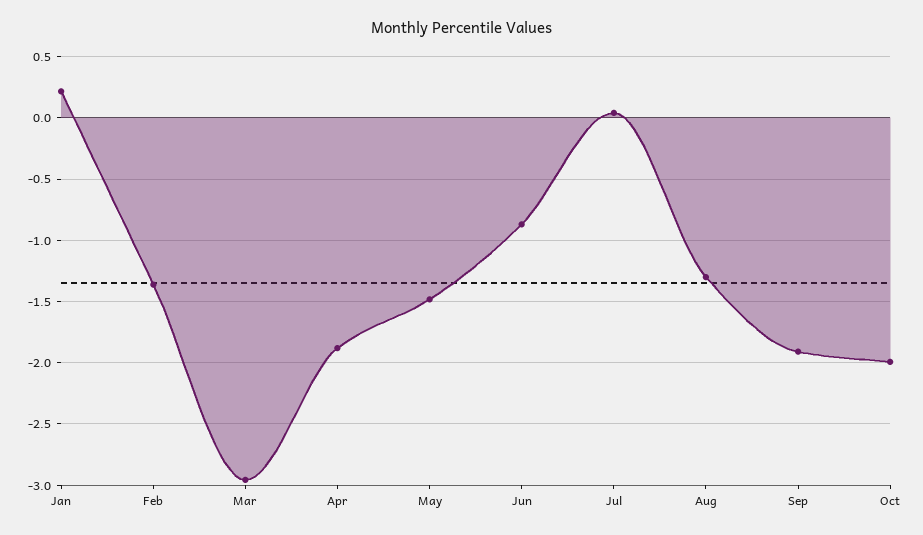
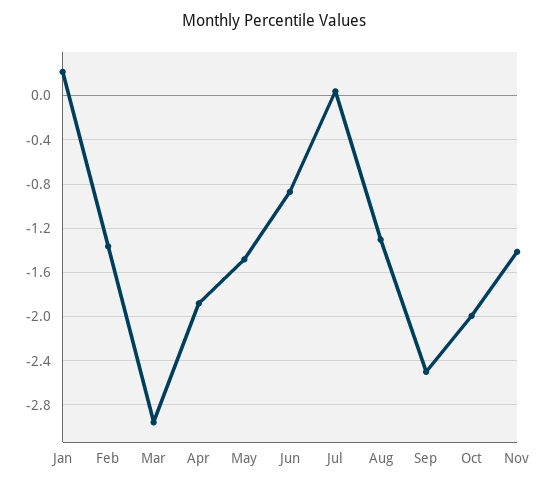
Sep: -1.9 -> -2.5
Nov: none -> -1.4

